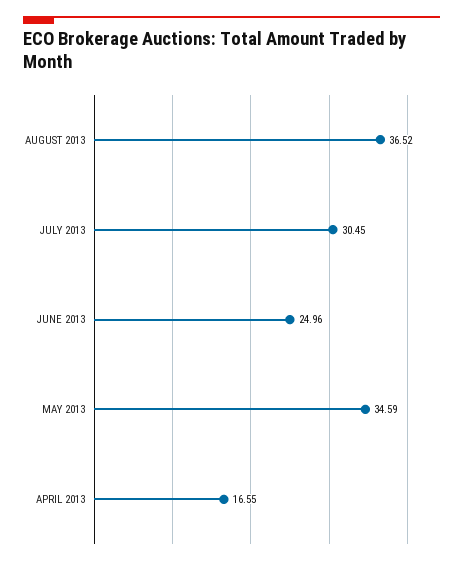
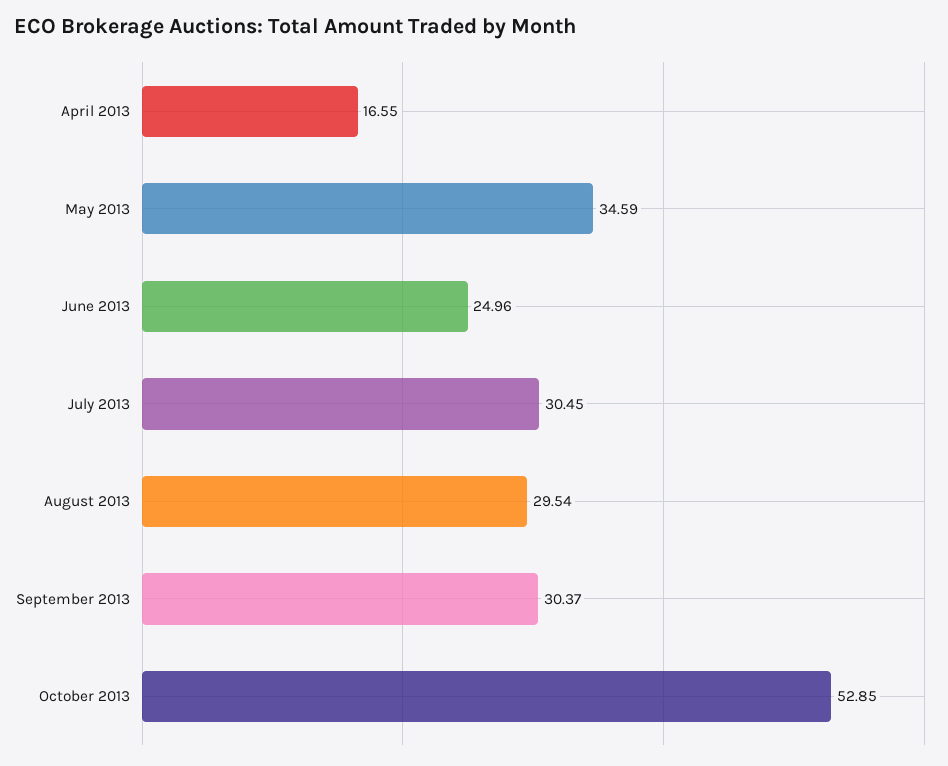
AUGUST 2013: 36.52 -> 29.54
September 2013: none -> 30.37
October 2013: none -> 52.85

